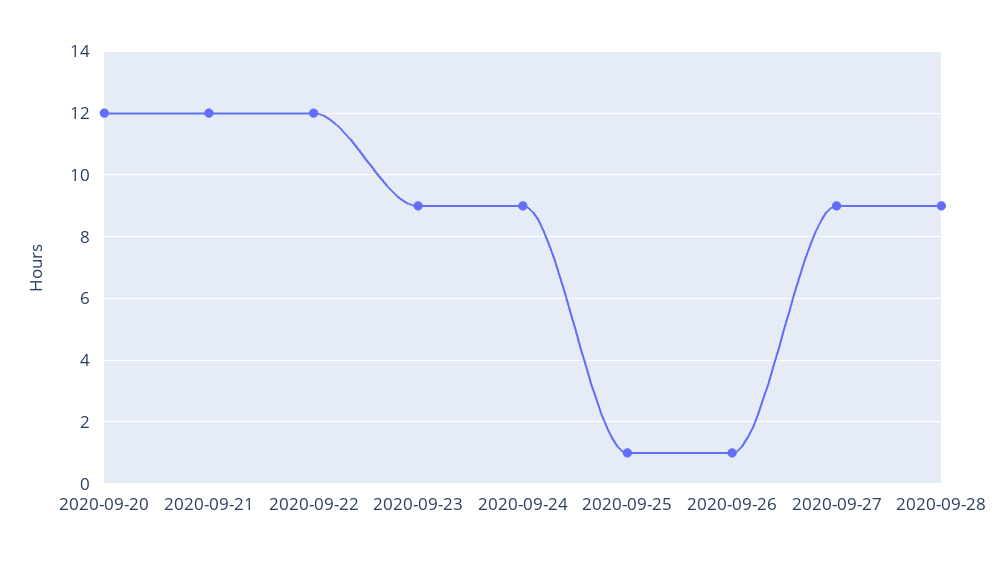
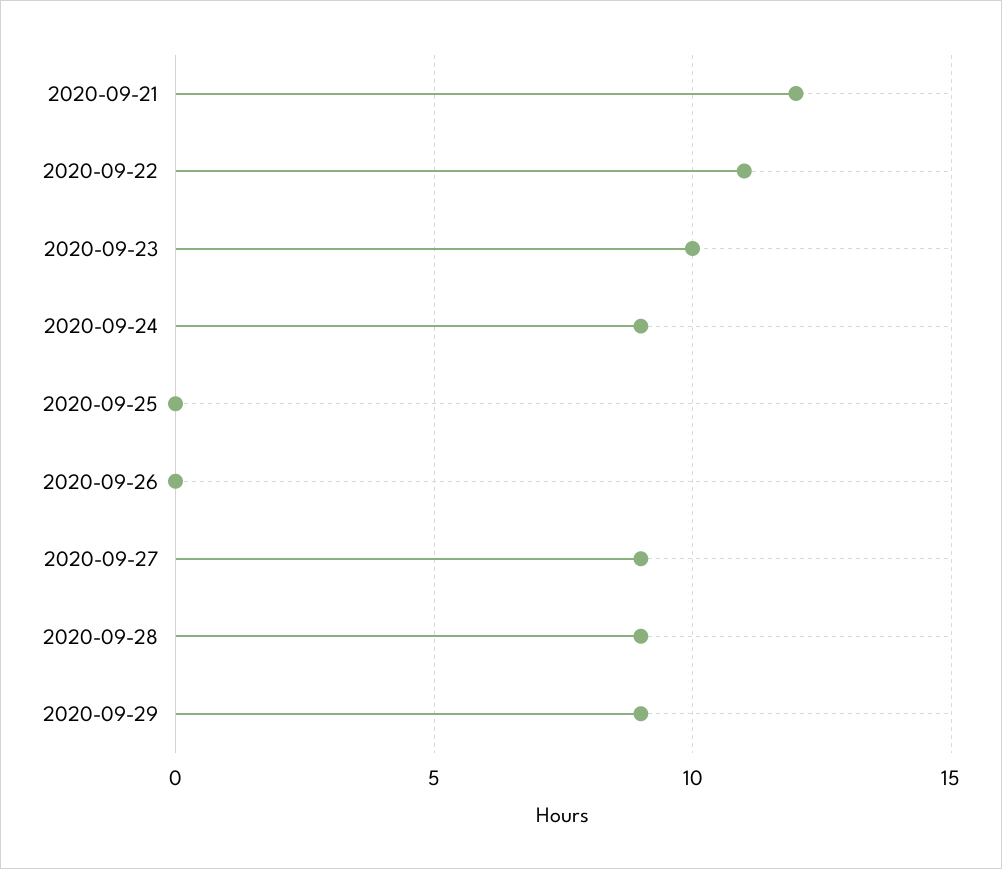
2020-09-20: 12 -> none
2020-09-22: 12 -> 11
2020-09-23: 9 -> 10
2020-09-25: 1 -> 0
2020-09-26: 1 -> 0
2020-09-29: none -> 9

